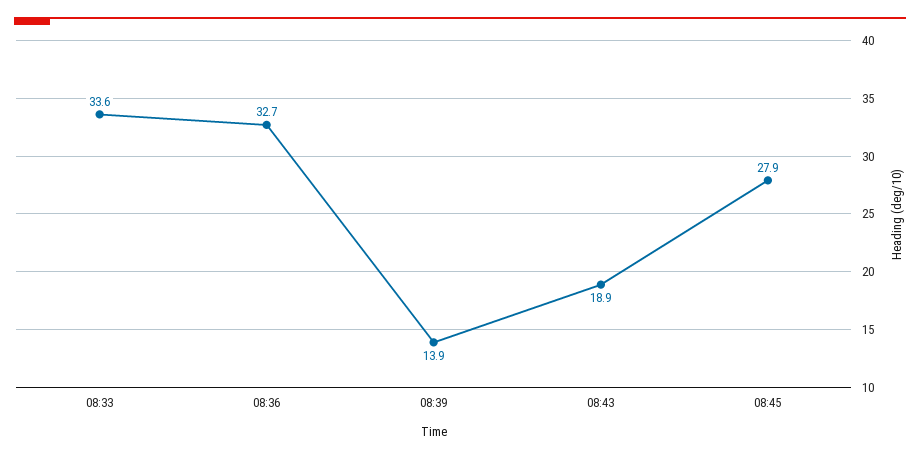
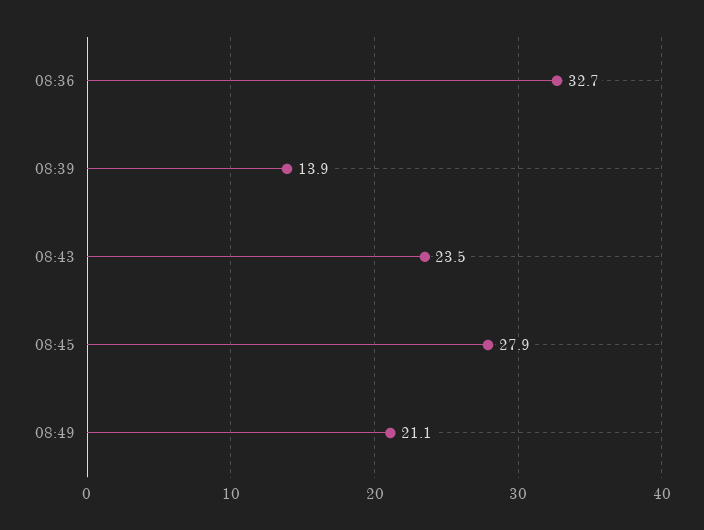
08:33: 33.6 -> none
08:43: 18.9 -> 23.5
08:49: none -> 21.1

